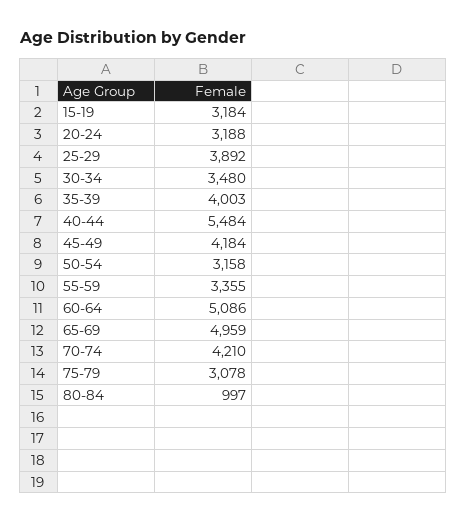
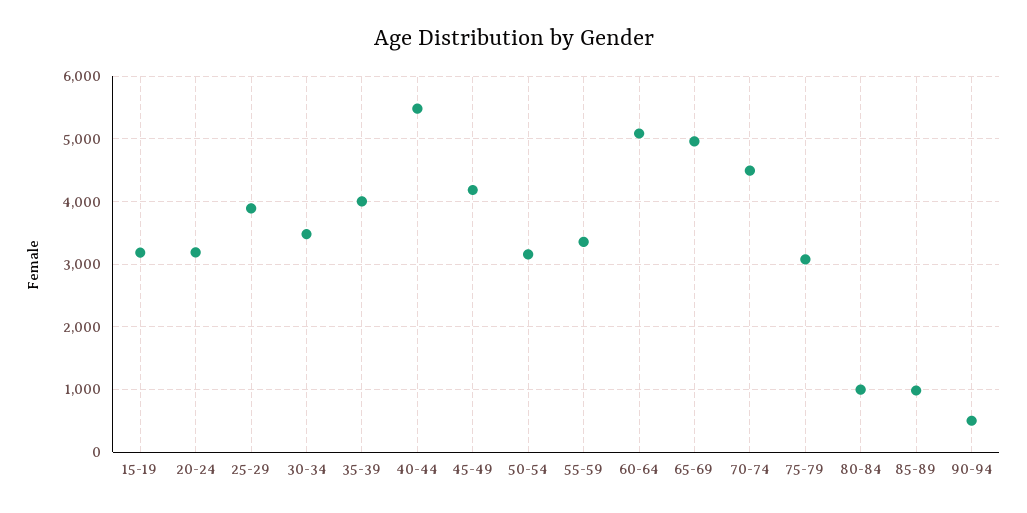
70-74: 4210 -> 4500
85-89: none -> 1000
90-94: none -> 500

